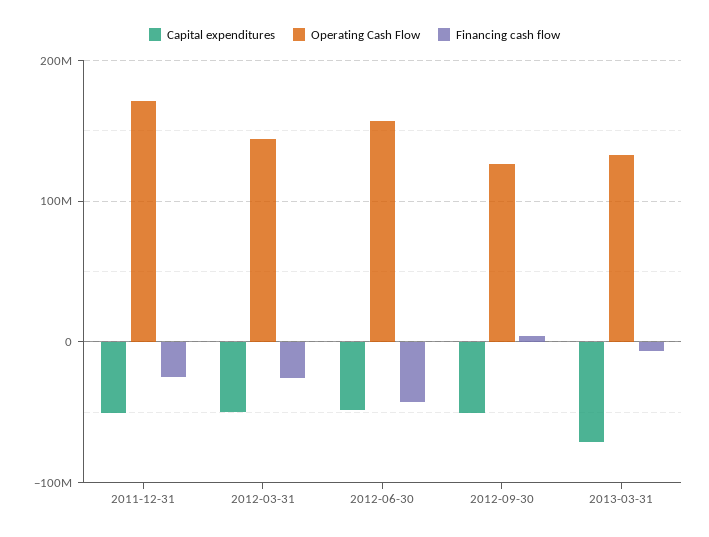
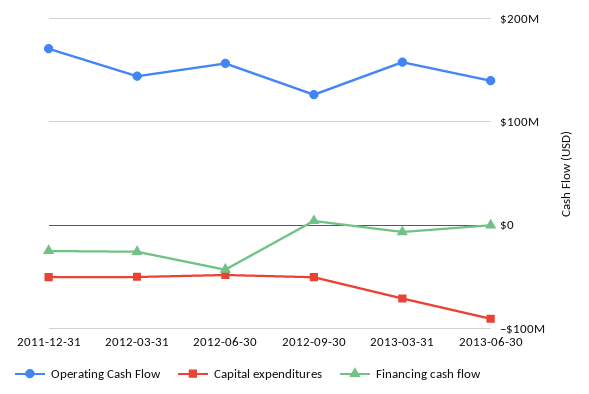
Operating Cash Flow, 2013-03-31: 130000000 -> 160000000
Operating Cash Flow, 2013-06-30: none -> 140000000
Capital expenditures, 2013-06-30: none -> -90000000
Financing cash flow, 2013-06-30: none -> 0

